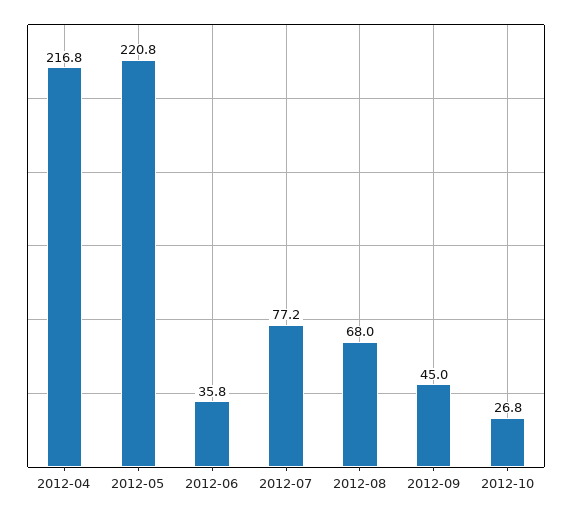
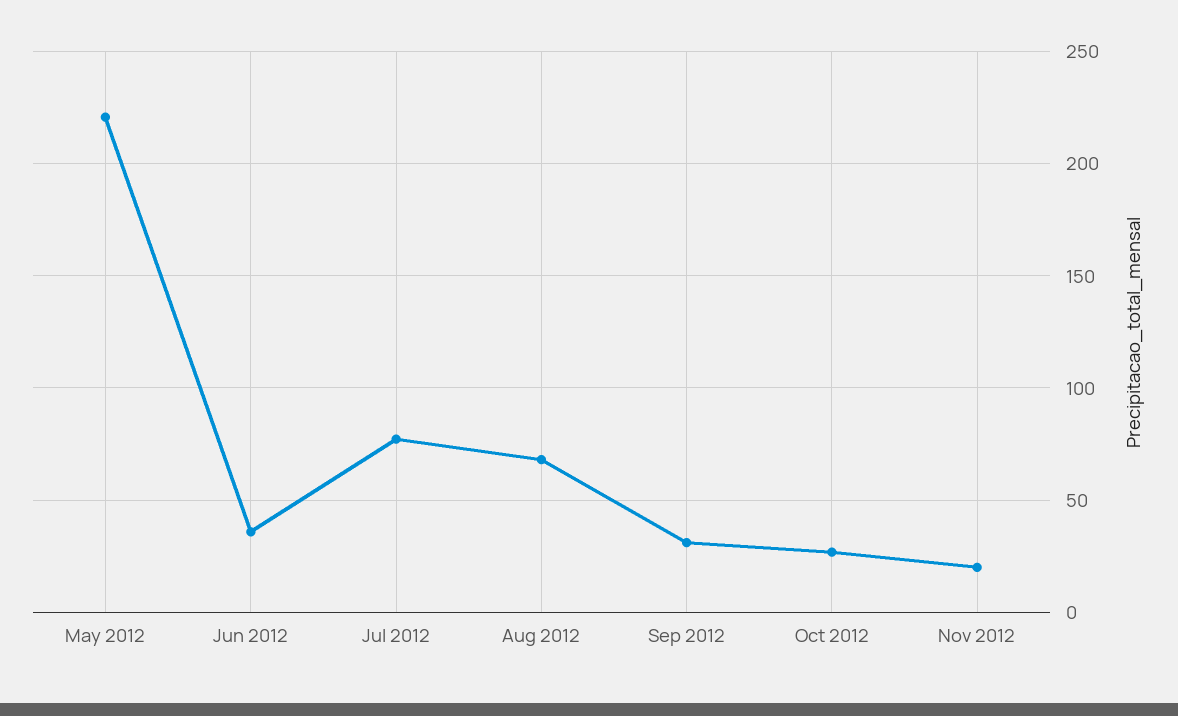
2012-04: 216.8 -> none
2012-09: 45 -> 30
Nov 2012: none -> 20

